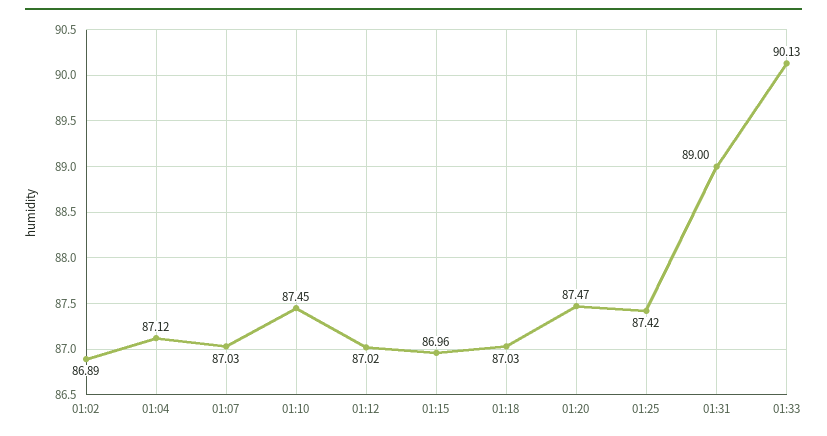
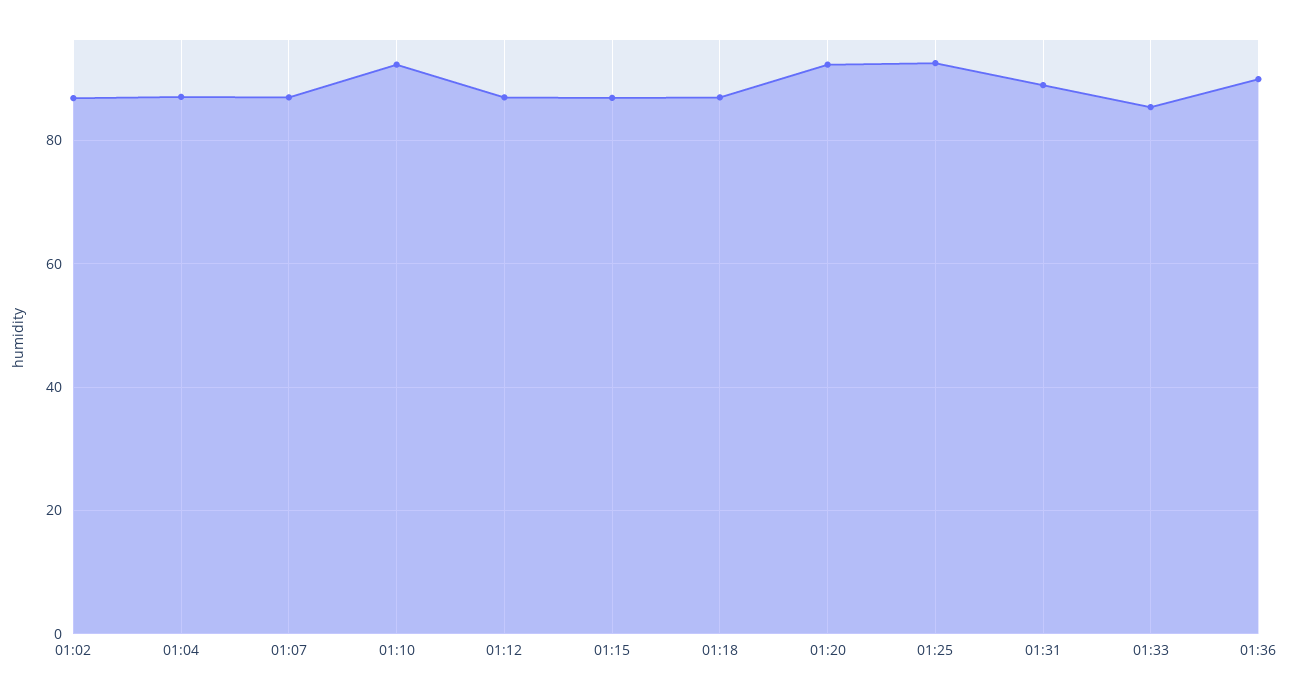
01:10: 87.45 -> 92
01:20: 87.47 -> 92
01:25: 87.42 -> 92
01:33: 90.13 -> 86
01:36: none -> 90

